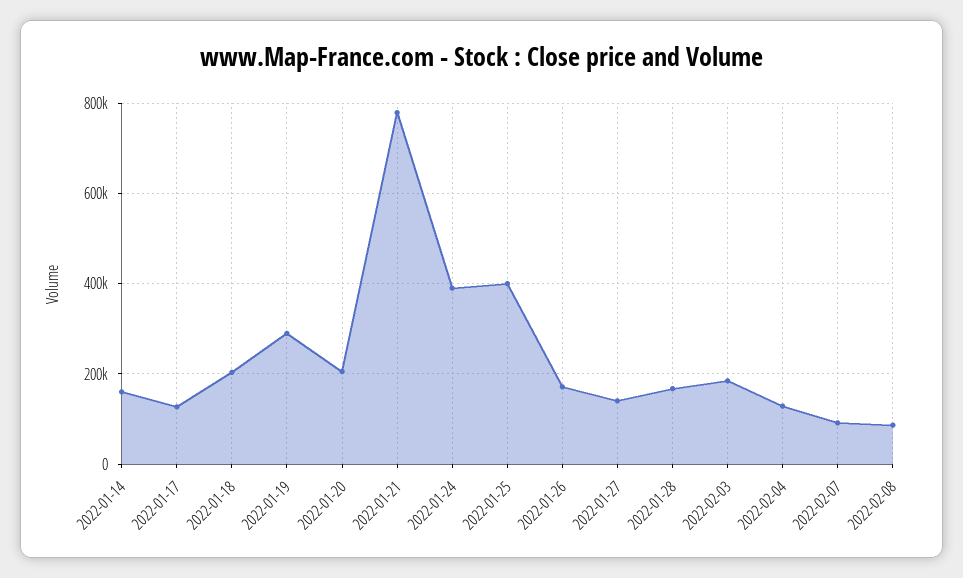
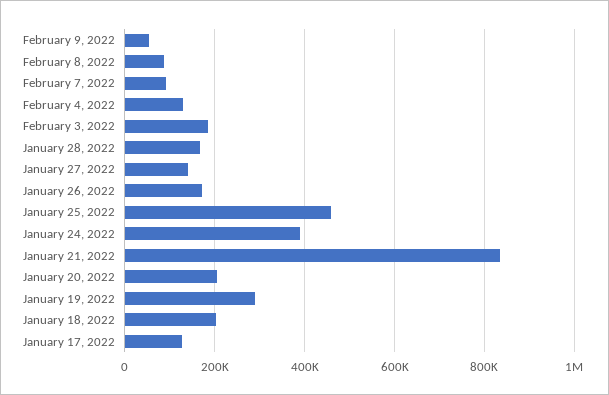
2022-01-14: 160000 -> none
2022-01-21: 780000 -> 840000
2022-01-25: 400000 -> 460000
February 9, 2022: none -> 60000

